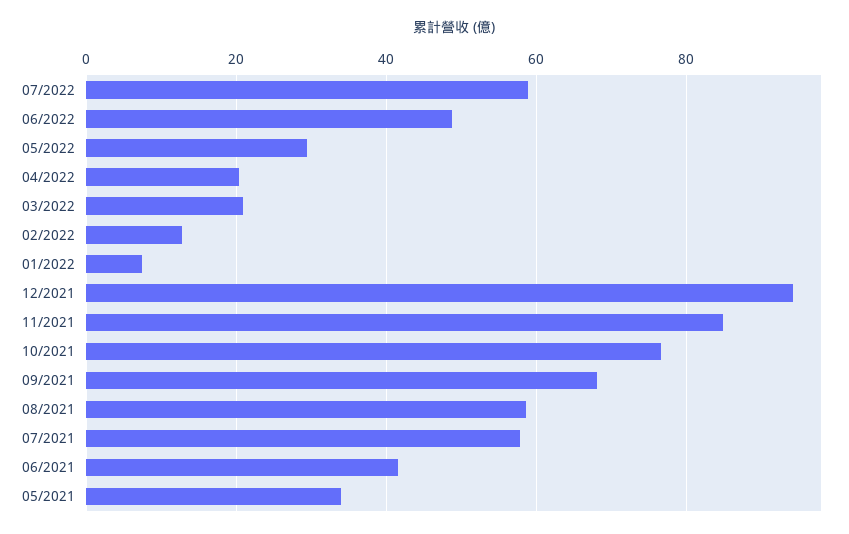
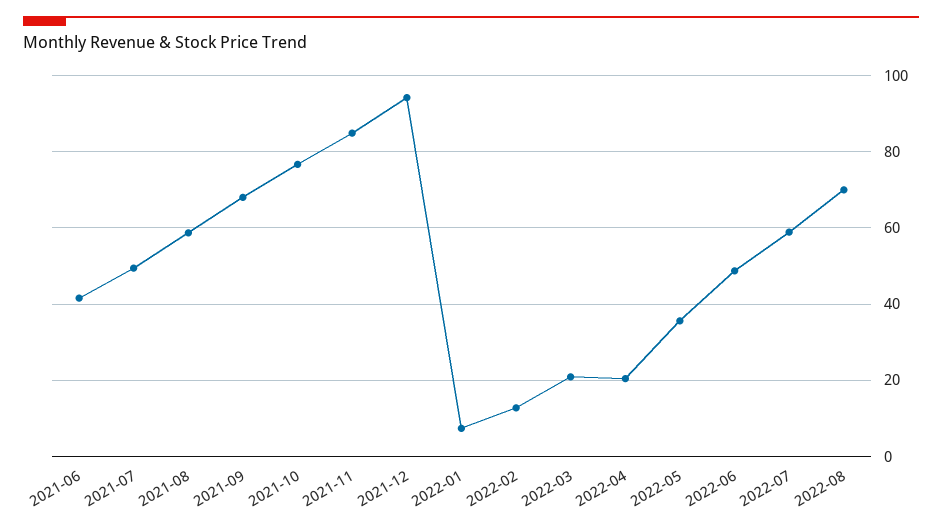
05/2022: 30 -> 36
07/2021: 58 -> 50
05/2021: 34 -> none
2022-08: none -> 70

